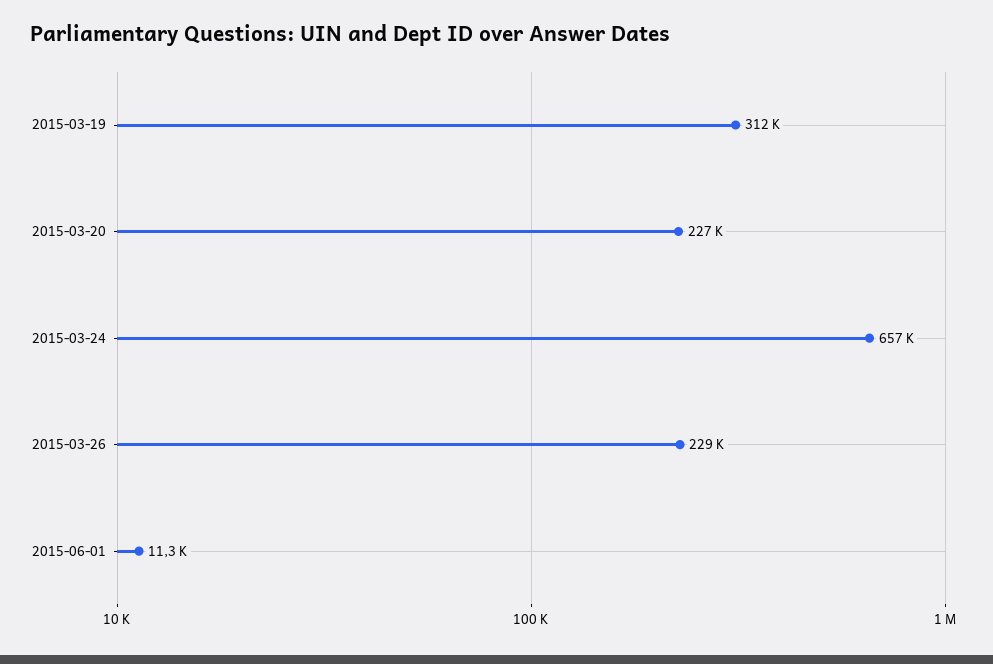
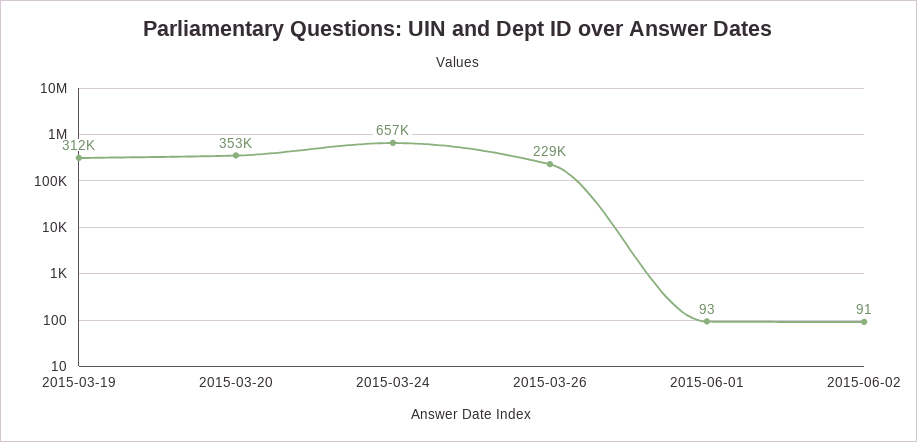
2015-03-20: 227000 -> 353000
2015-06-01: 11300 -> 93
2015-06-02: none -> 91

